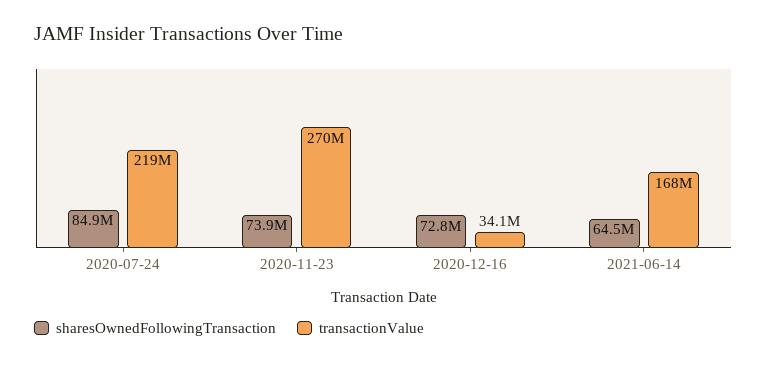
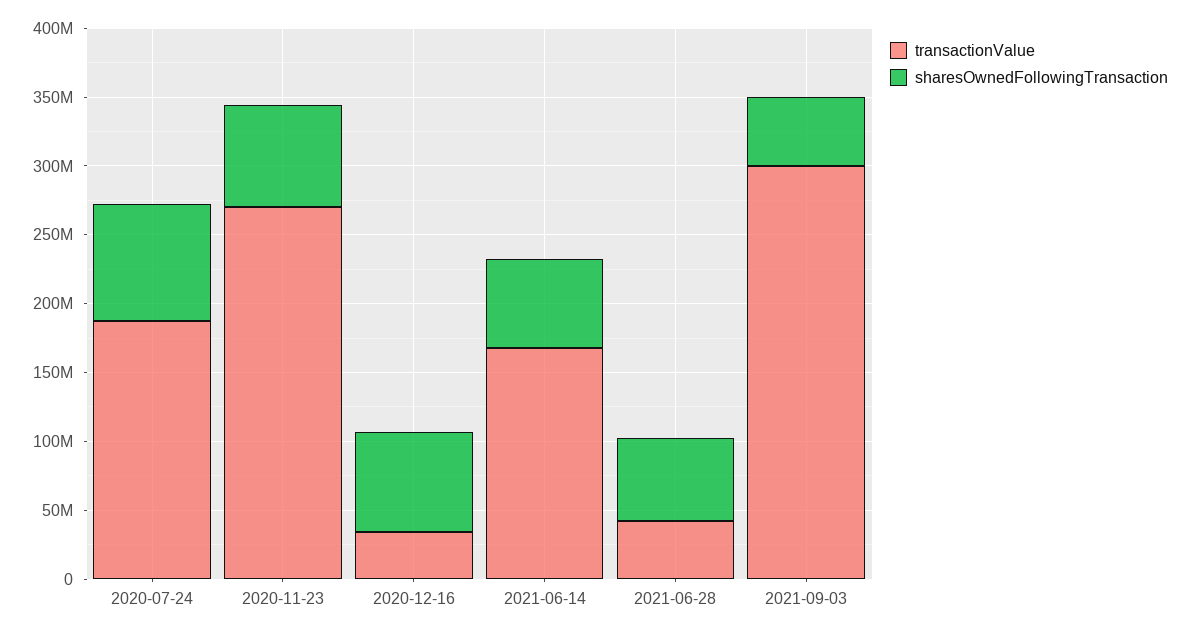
transactionValue, 2020-07-24: 219000000 -> 190000000
transactionValue, 2021-06-28: none -> 40000000
sharesOwnedFollowingTransaction, 2021-06-28: none -> 60000000
transactionValue, 2021-09-03: none -> 300000000
sharesOwnedFollowingTransaction, 2021-09-03: none -> 50000000

